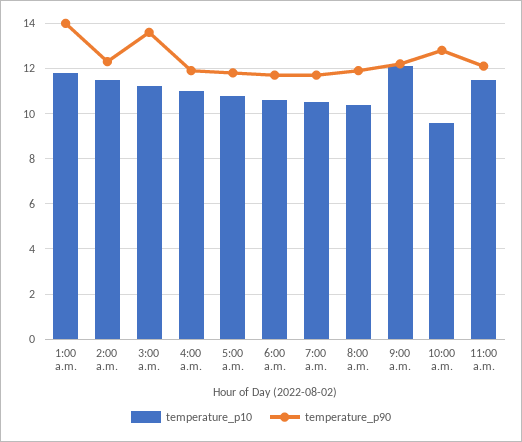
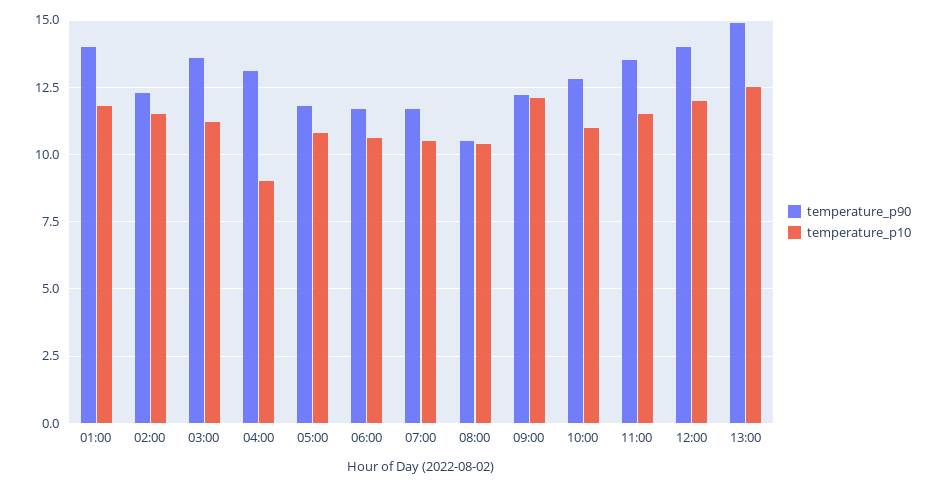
temperature_p10, 4:00 a.m.: 11 -> 9
temperature_p90, 4:00 a.m.: 12 -> 13
temperature_p90, 8:00 a.m.: 12 -> 10.5
temperature_p10, 10:00 a.m.: 9.5 -> 11
temperature_p90, 11:00 a.m.: 12 -> 13.5
temperature_p90, 12:00: none -> 14
temperature_p10, 12:00: none -> 12
temperature_p90, 13:00: none -> 15
temperature_p10, 13:00: none -> 12.5

